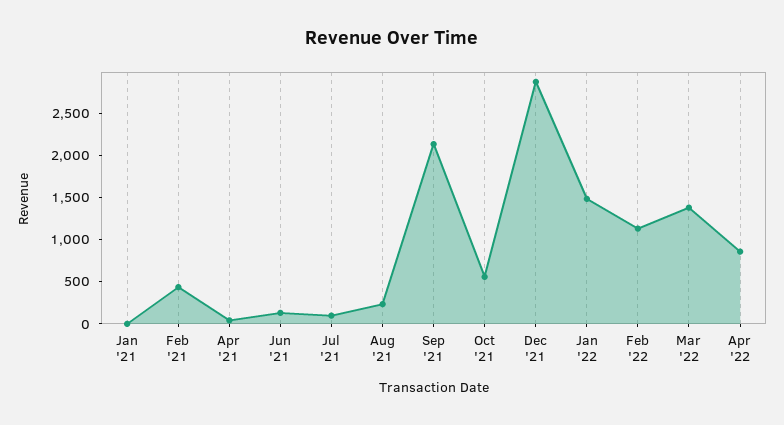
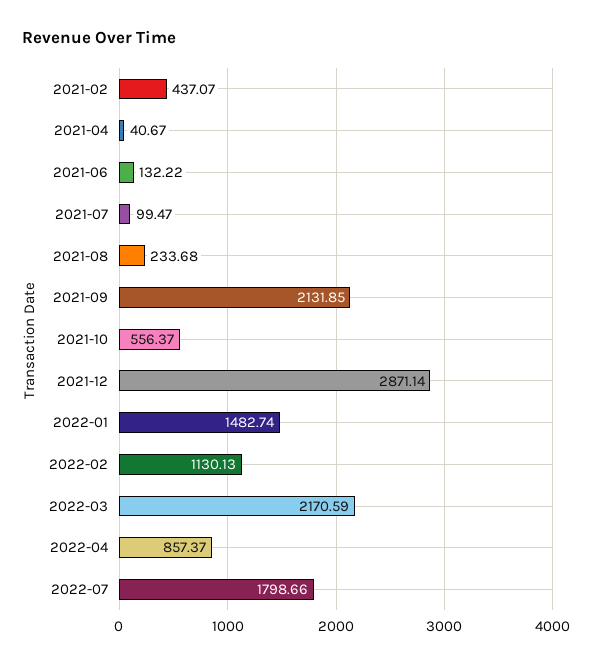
Jan '21: 0 -> none
Mar '22: 1400 -> 2170.59
2022-07: none -> 1798.66

